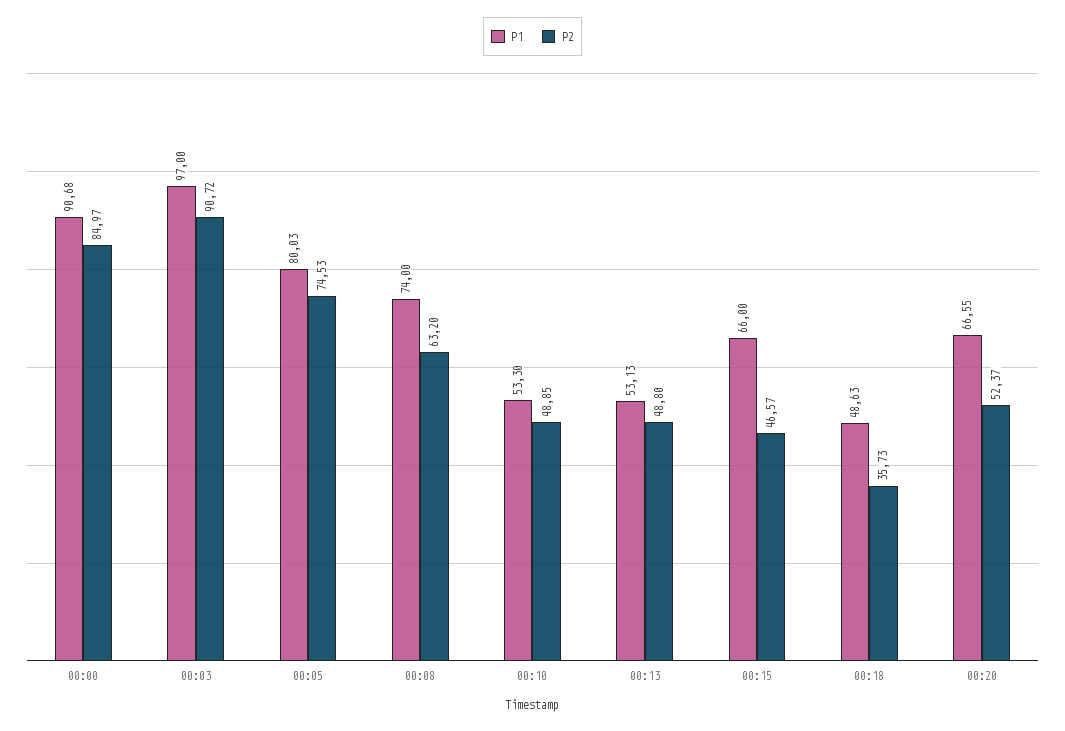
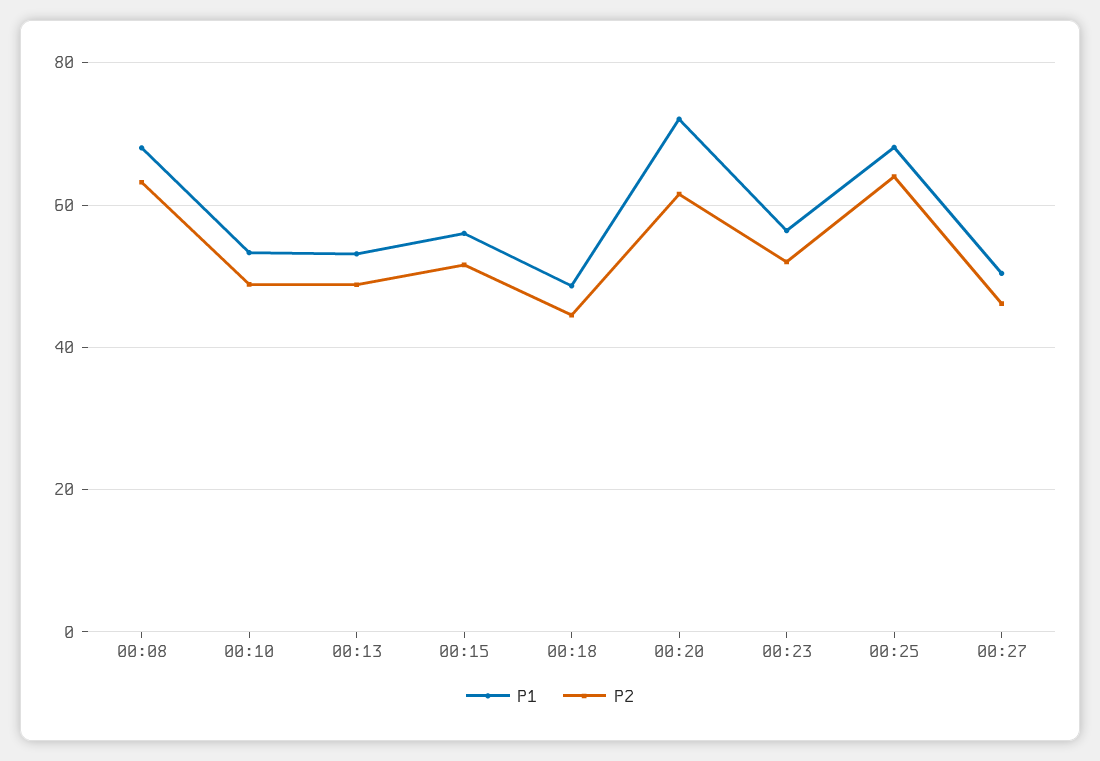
P1, 00:00: 90.68 -> none
P2, 00:00: 84.97 -> none
P1, 00:03: 97 -> none
P2, 00:03: 90.72 -> none
P1, 00:05: 80.03 -> none
P2, 00:05: 74.53 -> none
P1, 00:08: 74 -> 68
P1, 00:15: 66 -> 56
P2, 00:15: 46.57 -> 52
P2, 00:18: 35.73 -> 44
P1, 00:20: 66.55 -> 72
P2, 00:20: 52.37 -> 62
P1, 00:23: none -> 56
P2, 00:23: none -> 52
P1, 00:25: none -> 68
P2, 00:25: none -> 64
P1, 00:27: none -> 50
P2, 00:27: none -> 46

